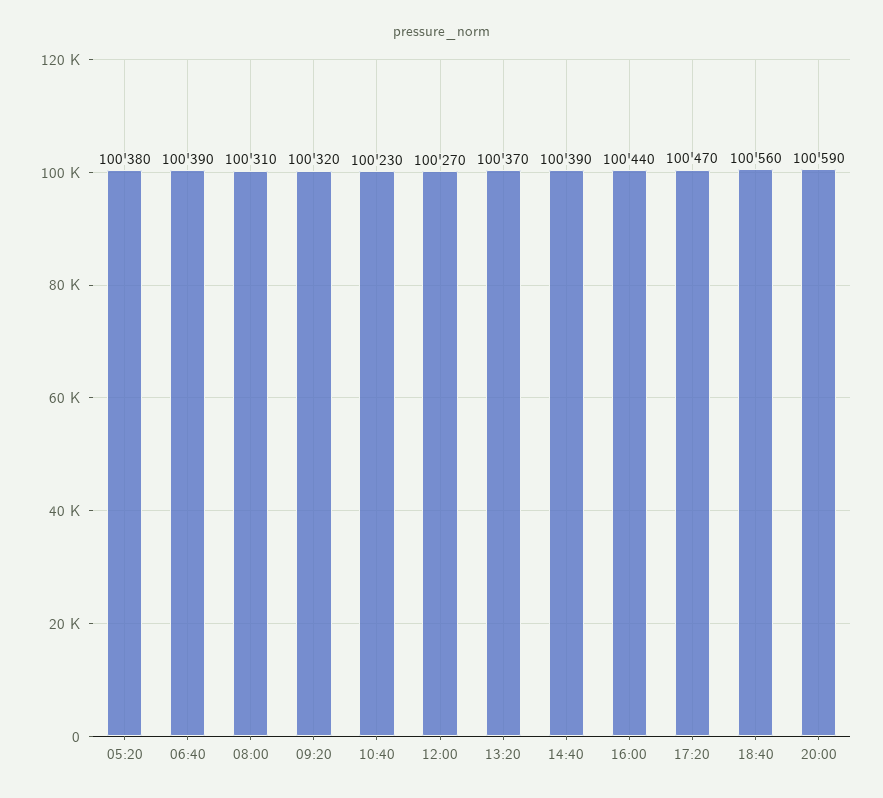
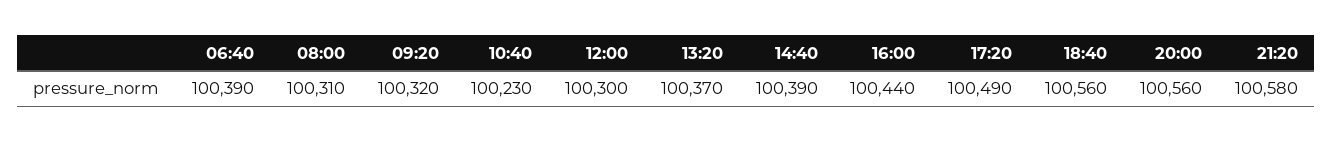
05:20: 100380 -> none
12:00: 100270 -> 100300
17:20: 100470 -> 100490
20:00: 100590 -> 100560
21:20: none -> 100580

